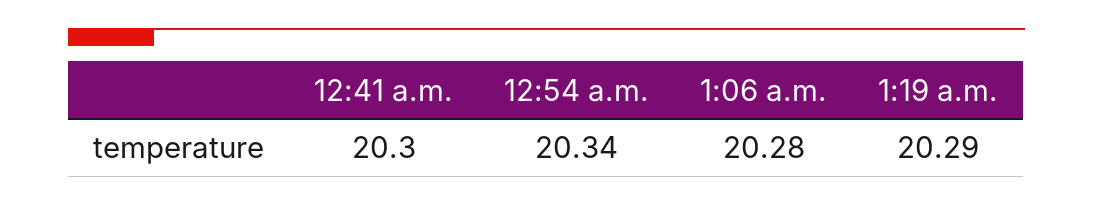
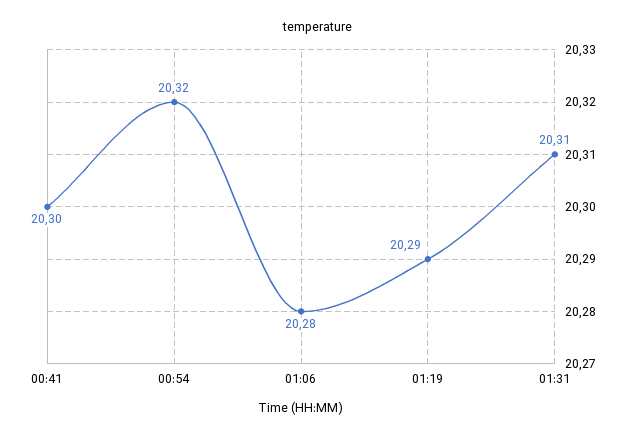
12:54 a.m.: 20.34 -> 20.32
01:31: none -> 20.31

